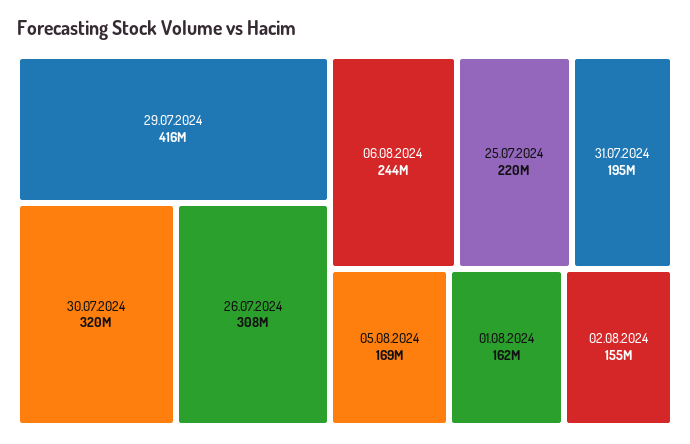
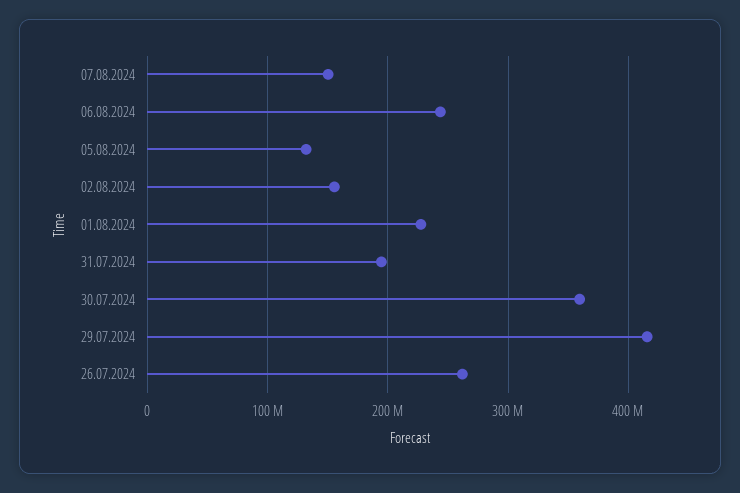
30.07.2024: 320000000 -> 360000000
26.07.2024: 308000000 -> 260000000
25.07.2024: 220000000 -> none
05.08.2024: 169000000 -> 130000000
01.08.2024: 162000000 -> 230000000
07.08.2024: none -> 150000000

